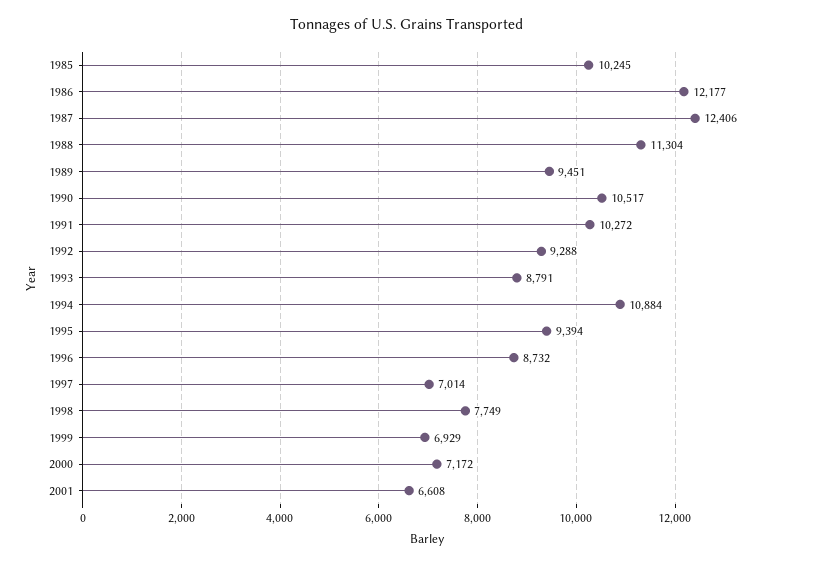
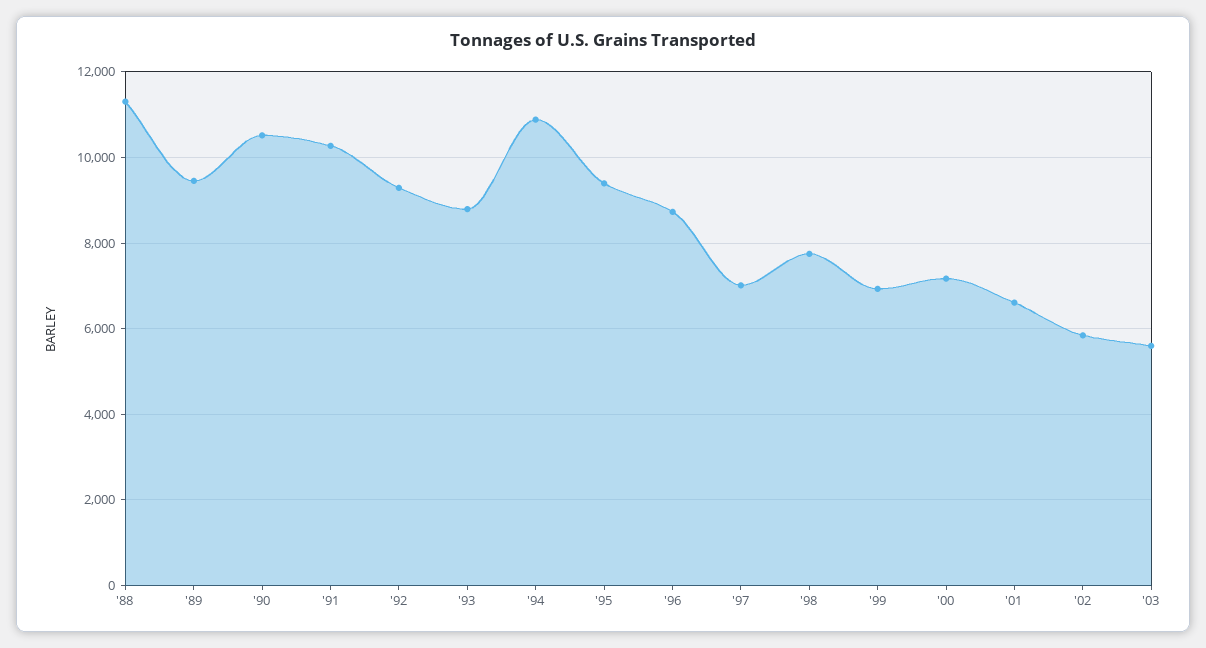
1985: 10245 -> none
1986: 12177 -> none
1987: 12406 -> none
'02: none -> 5800
'03: none -> 5600

